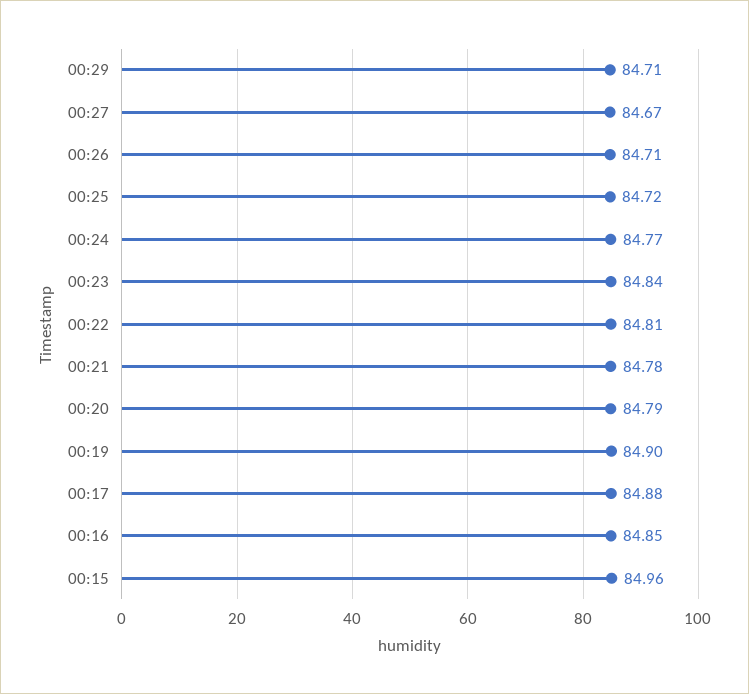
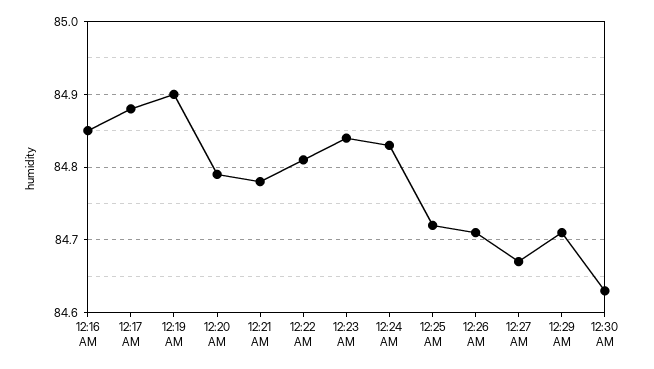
00:24: 84.77 -> 84.83
00:15: 84.96 -> none
12:30 AM: none -> 84.63

